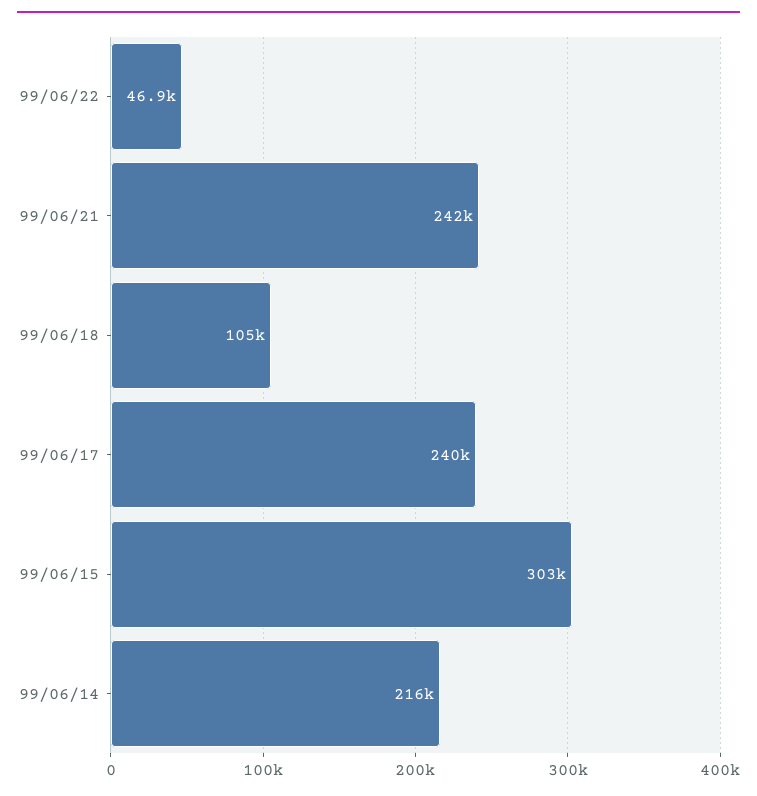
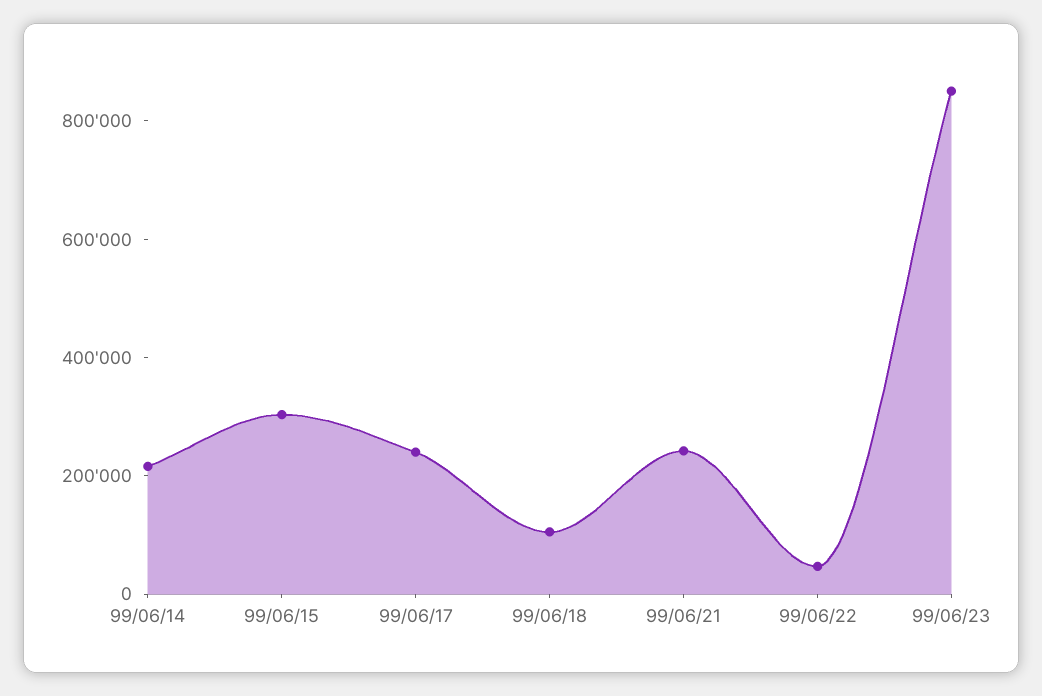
99/06/23: none -> 850000

